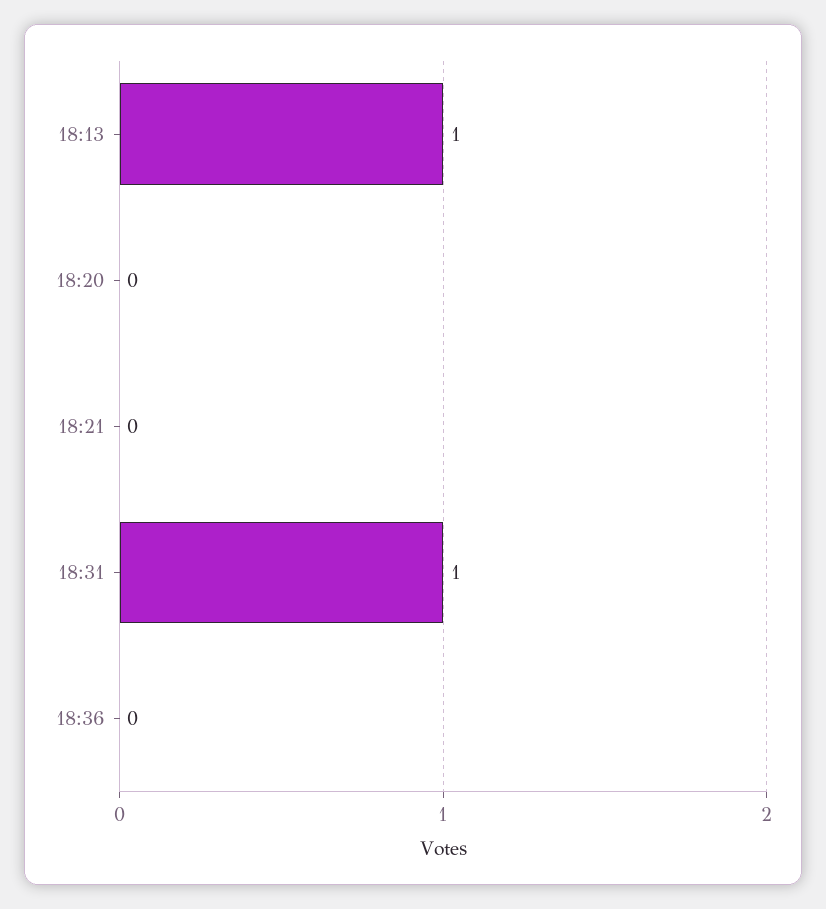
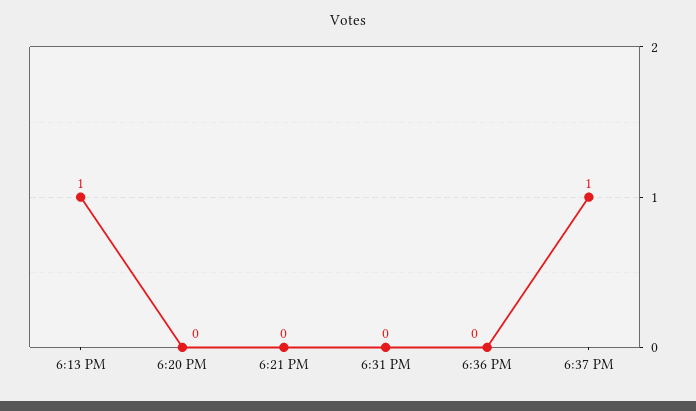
18:31: 1 -> 0
6:37 PM: none -> 1

